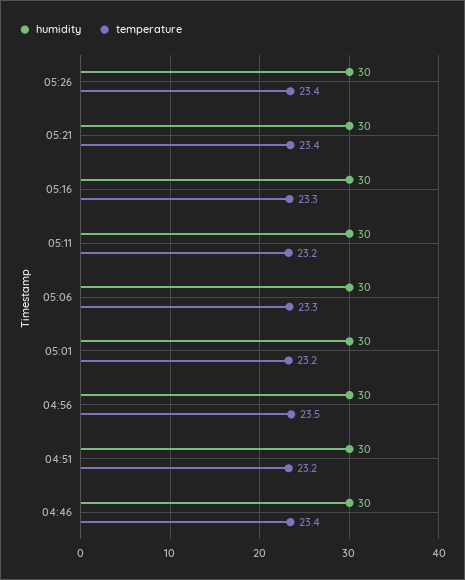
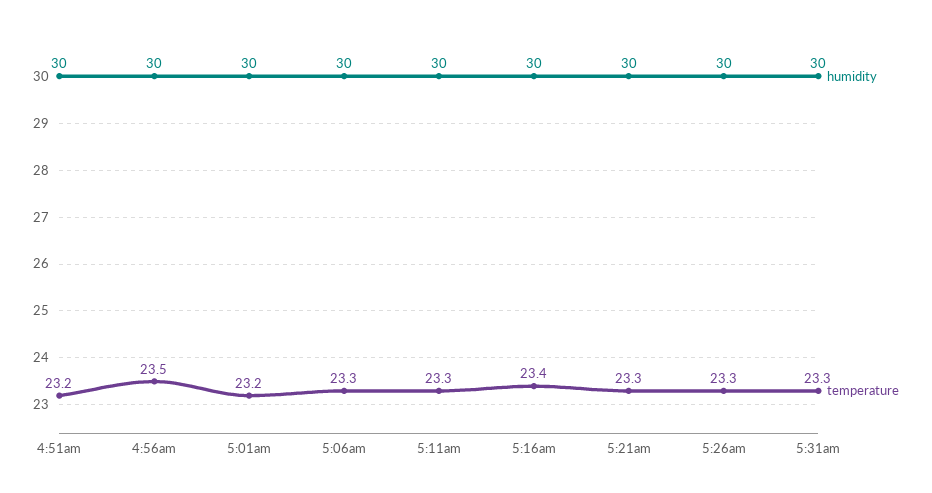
temperature, 05:26: 23.4 -> 23.3
temperature, 05:21: 23.4 -> 23.3
temperature, 05:16: 23.3 -> 23.4
temperature, 05:11: 23.2 -> 23.3
humidity, 04:46: 30 -> none
temperature, 04:46: 23.4 -> none
humidity, 5:31am: none -> 30
temperature, 5:31am: none -> 23.3

